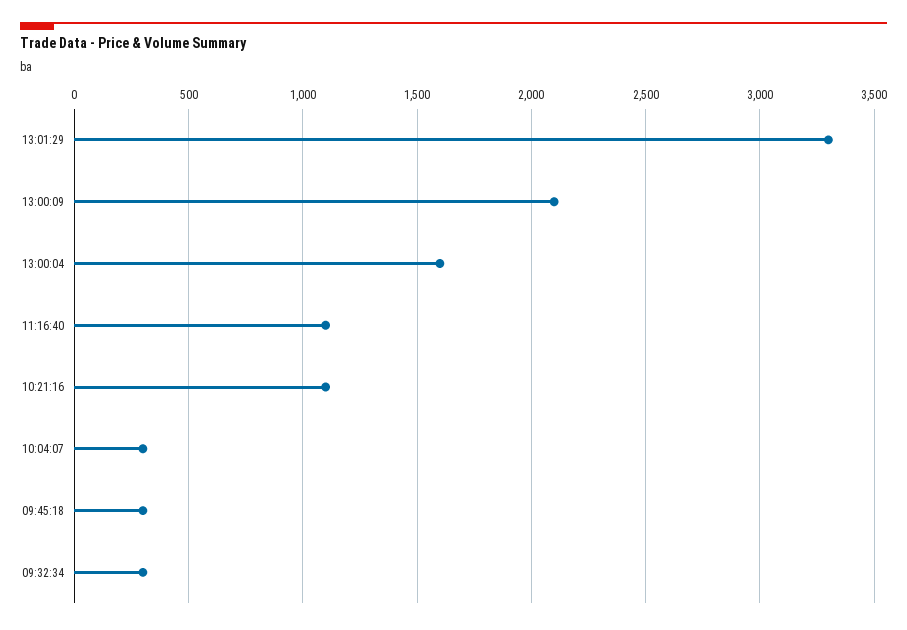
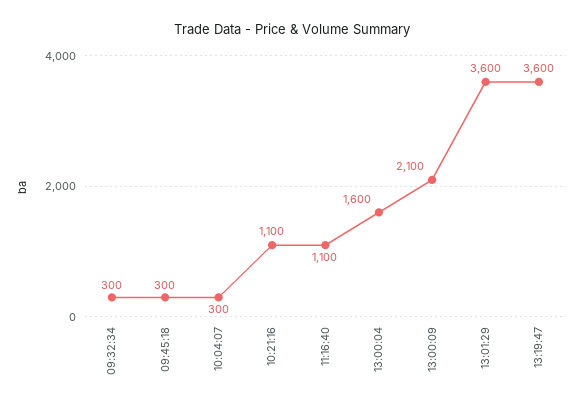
13:01:29: 3300 -> 3600
13:19:47: none -> 3600

